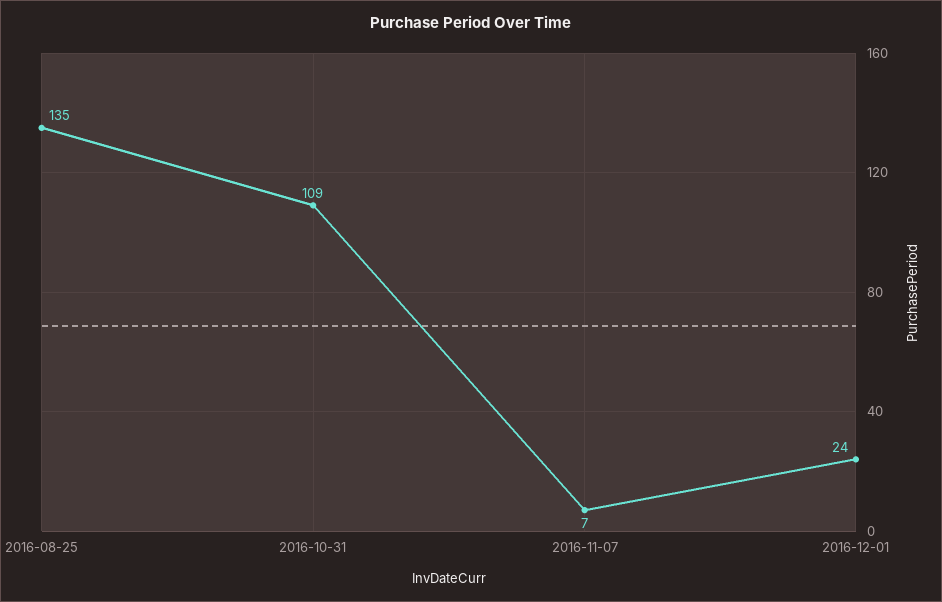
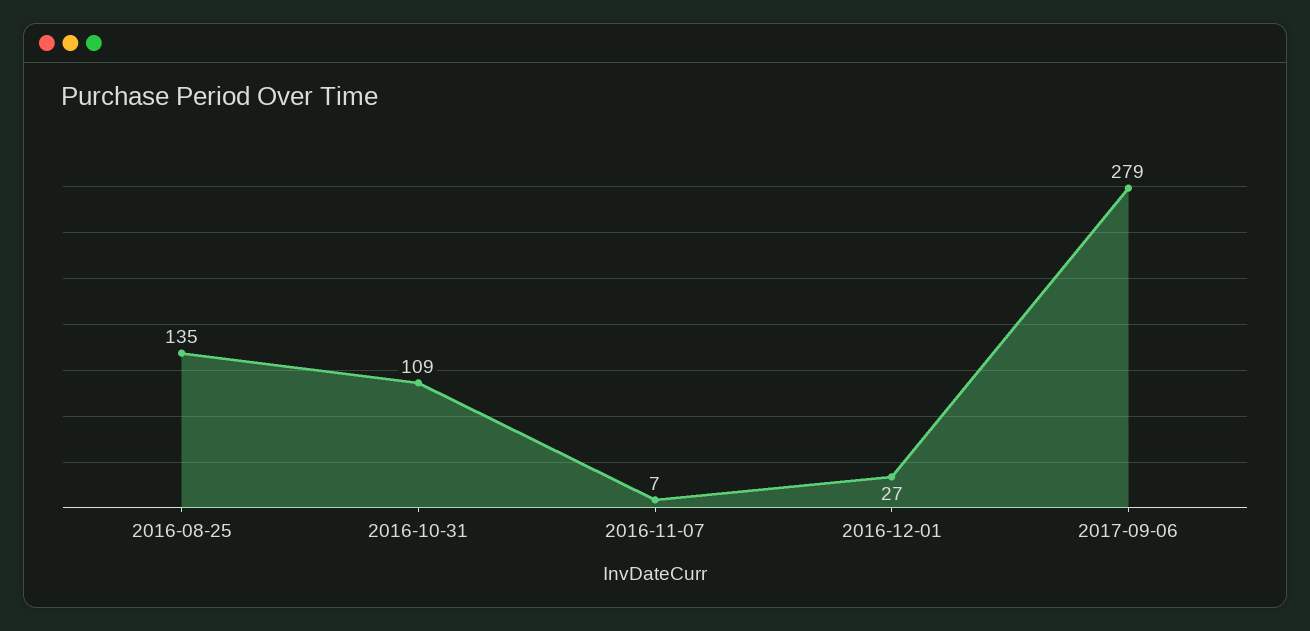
2016-12-01: 24 -> 27
2017-09-06: none -> 279

